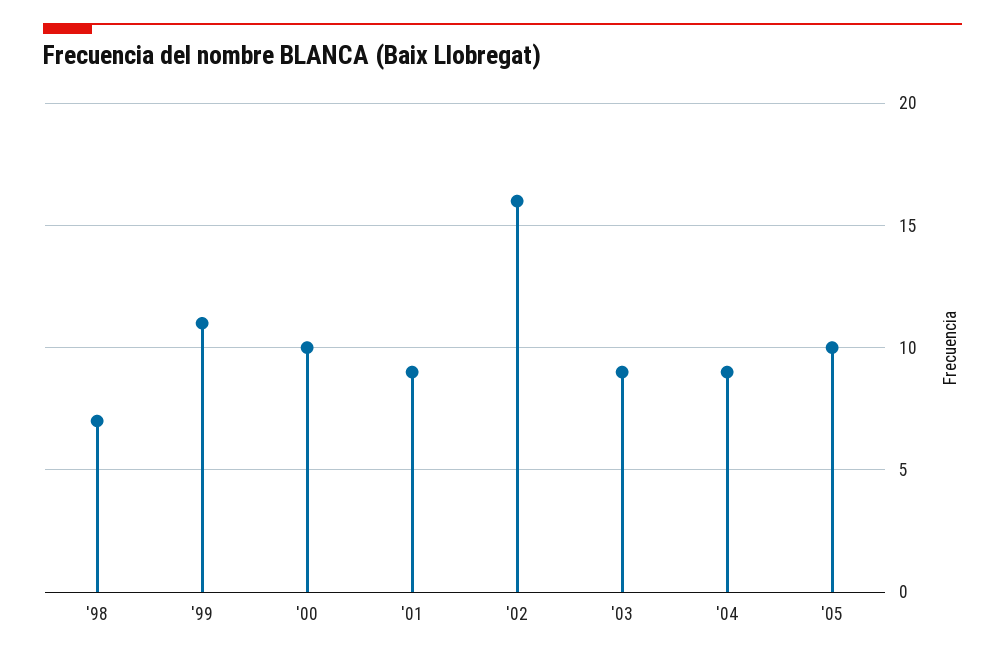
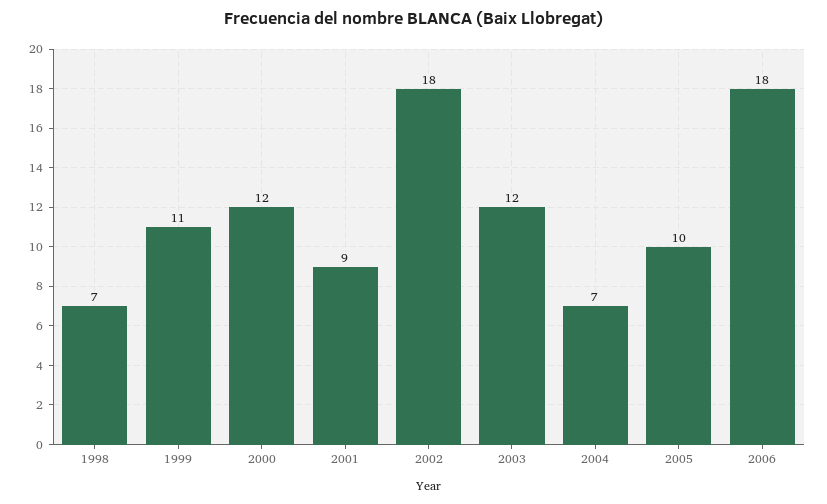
'00: 10 -> 12
'02: 16 -> 18
'03: 9 -> 12
'04: 9 -> 7
2006: none -> 18

